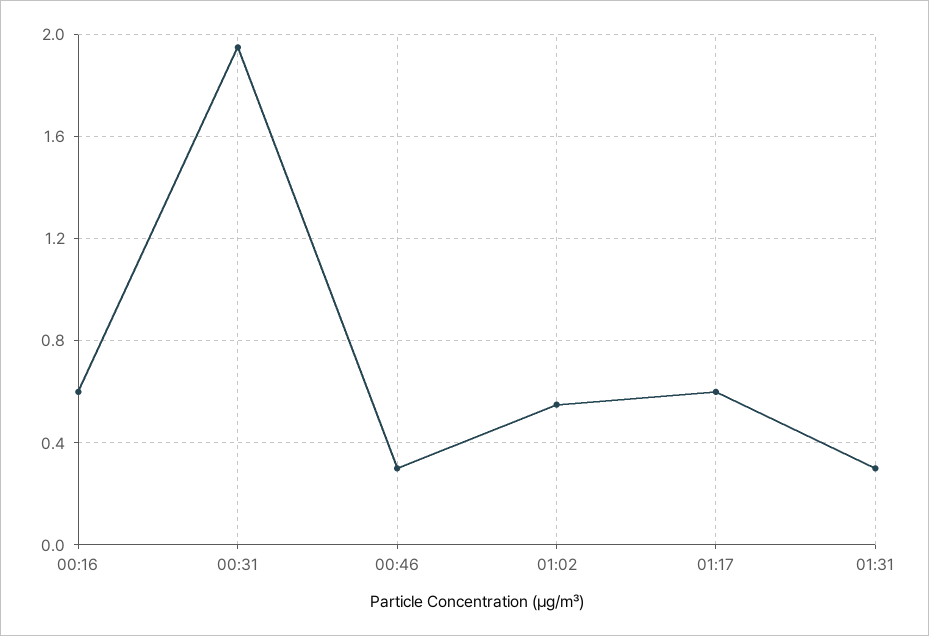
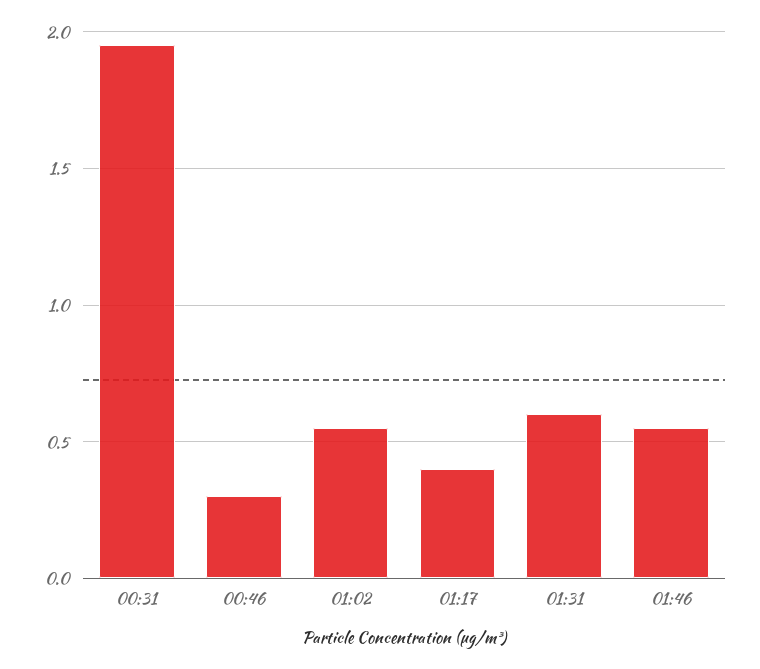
00:16: 0.6 -> none
01:17: 0.6 -> 0.4
01:31: 0.3 -> 0.6
01:46: none -> 0.55

